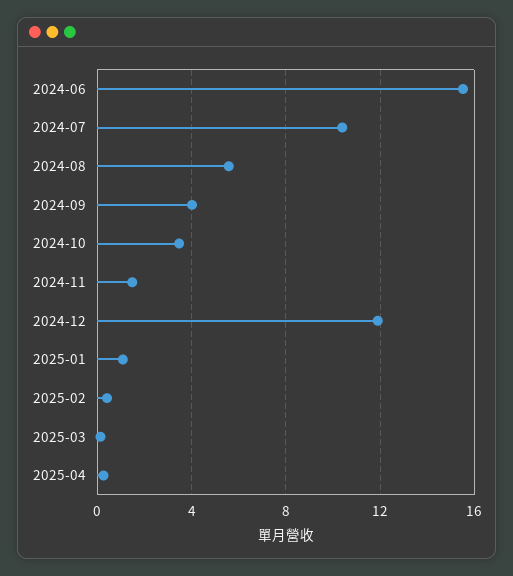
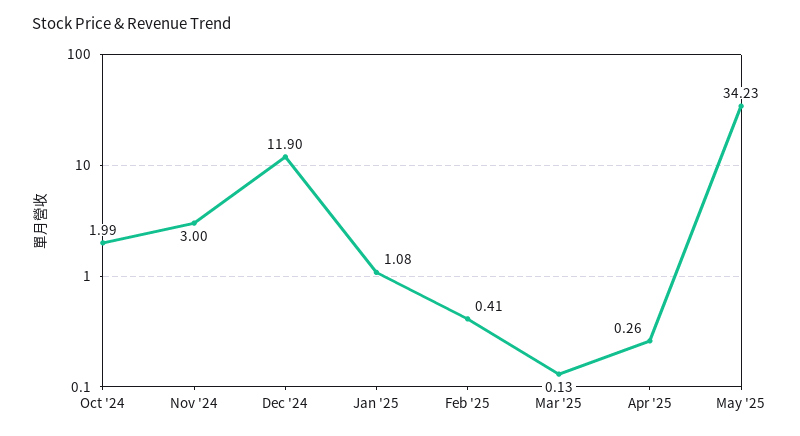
2024-06: 15.5 -> none
2024-07: 10.5 -> none
2024-08: 5.5 -> none
2024-09: 4 -> none
2024-10: 3.5 -> 1.99
2024-11: 1.5 -> 3
May '25: none -> 34.23

